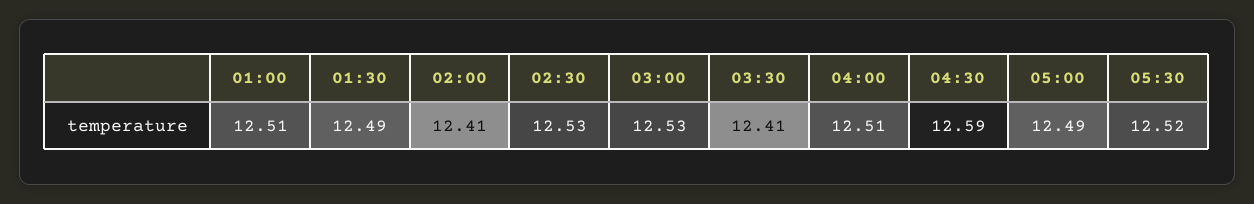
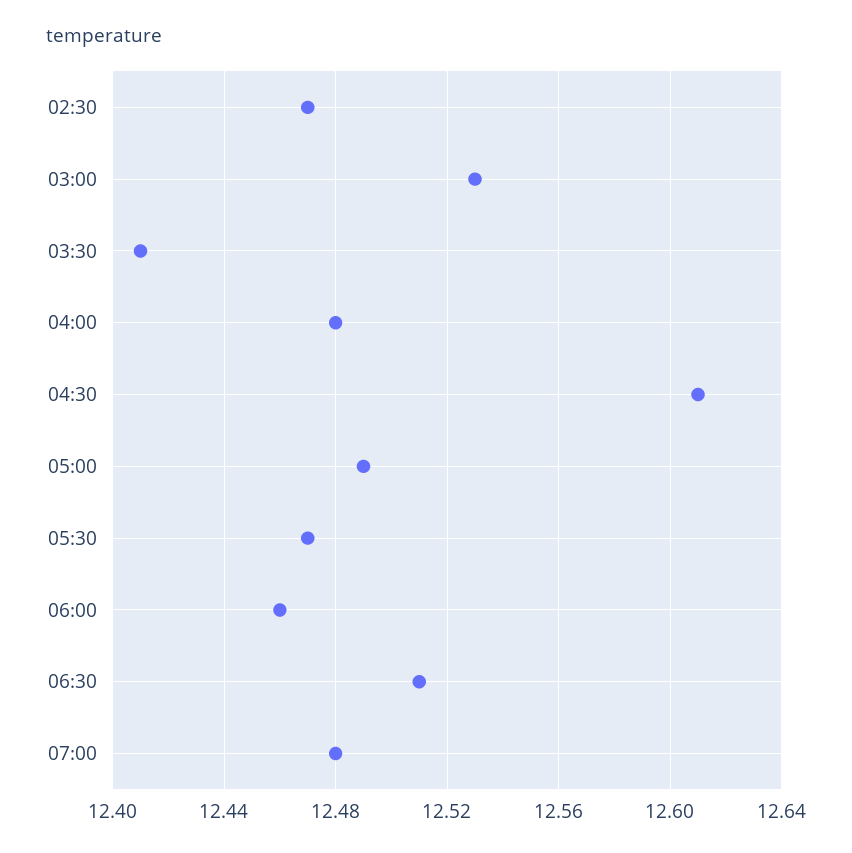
01:00: 12.51 -> none
01:30: 12.49 -> none
02:00: 12.41 -> none
02:30: 12.53 -> 12.47
04:00: 12.51 -> 12.48
04:30: 12.59 -> 12.61
05:30: 12.52 -> 12.47
06:00: none -> 12.46
06:30: none -> 12.51
07:00: none -> 12.48

